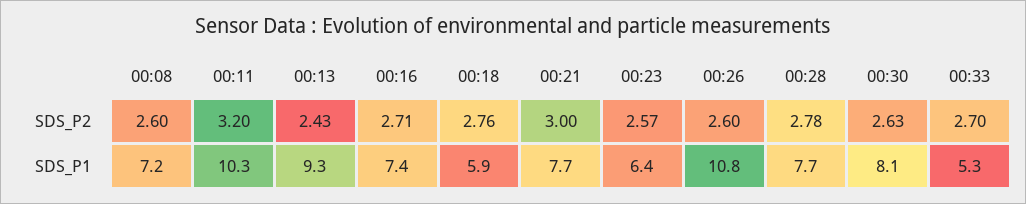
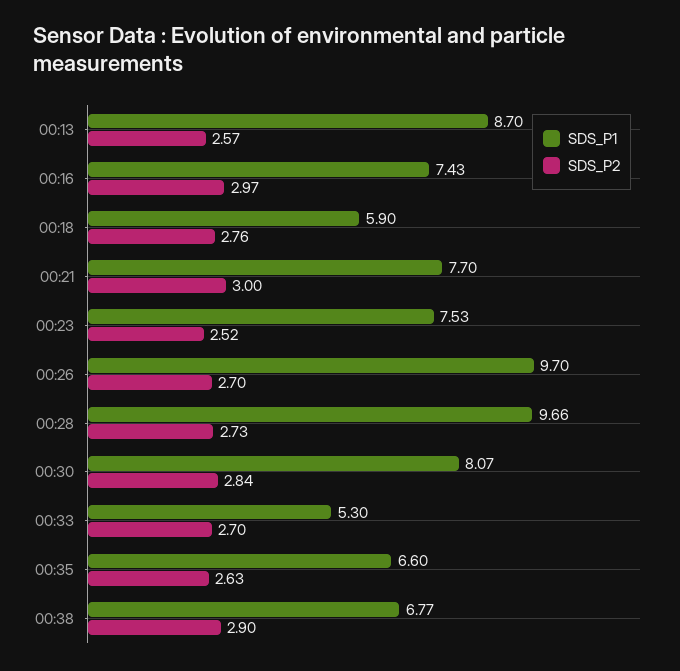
SDS_P2, 00:08: 2.6 -> none
SDS_P2, 00:11: 3.2 -> none
SDS_P2, 00:13: 2.43 -> 2.57
SDS_P2, 00:16: 2.71 -> 2.97
SDS_P2, 00:23: 2.57 -> 2.52
SDS_P2, 00:26: 2.6 -> 2.7
SDS_P2, 00:28: 2.78 -> 2.73
SDS_P2, 00:30: 2.63 -> 2.84
SDS_P1, 00:08: 7.2 -> none
SDS_P1, 00:11: 10.3 -> none
SDS_P1, 00:13: 9.3 -> 8.7
SDS_P1, 00:23: 6.4 -> 7.53
SDS_P1, 00:26: 10.8 -> 9.7
SDS_P1, 00:28: 7.7 -> 9.66
SDS_P1, 00:35: none -> 6.6
SDS_P2, 00:35: none -> 2.63
SDS_P1, 00:38: none -> 6.77
SDS_P2, 00:38: none -> 2.9

